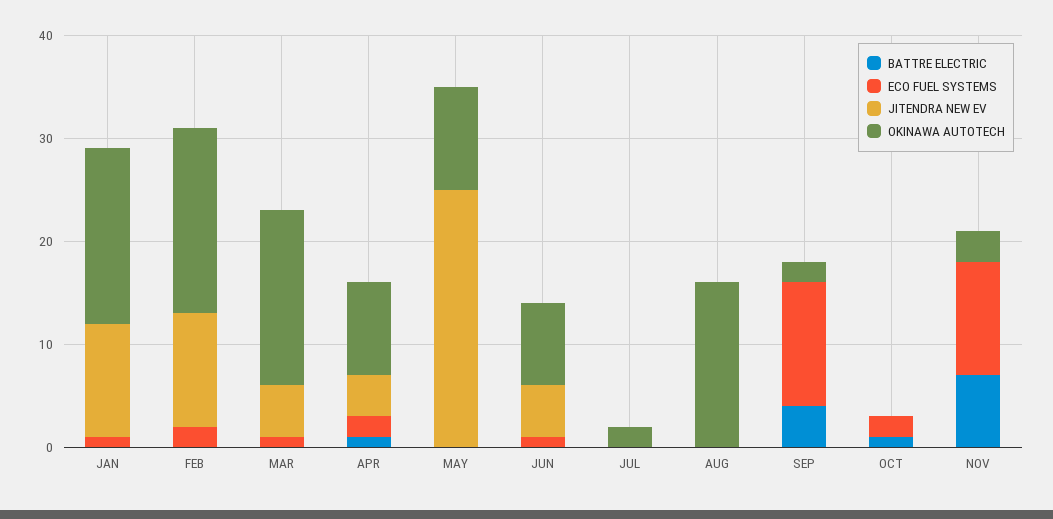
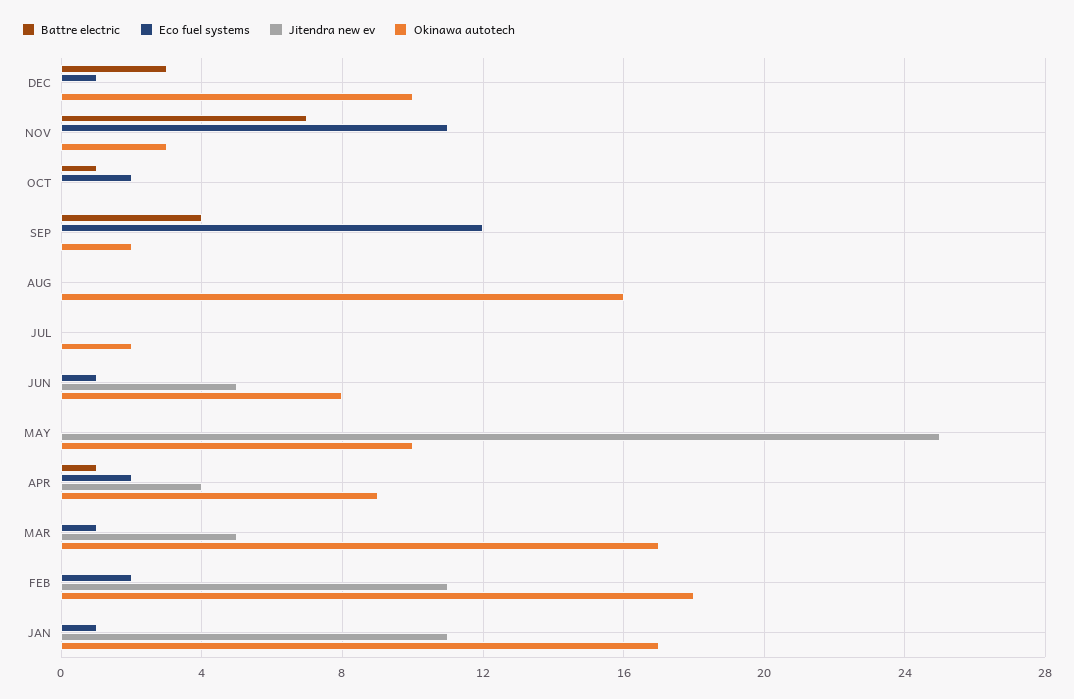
BATTRE ELECTRIC, DEC: none -> 3
ECO FUEL SYSTEMS, DEC: none -> 1
JITENDRA NEW EV, DEC: none -> 0
OKINAWA AUTOTECH, DEC: none -> 10

